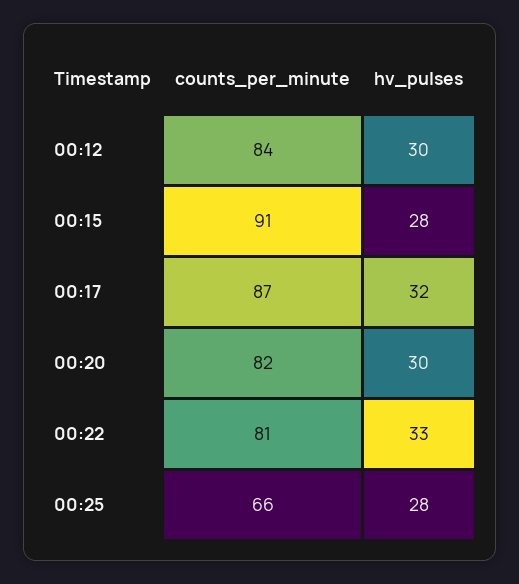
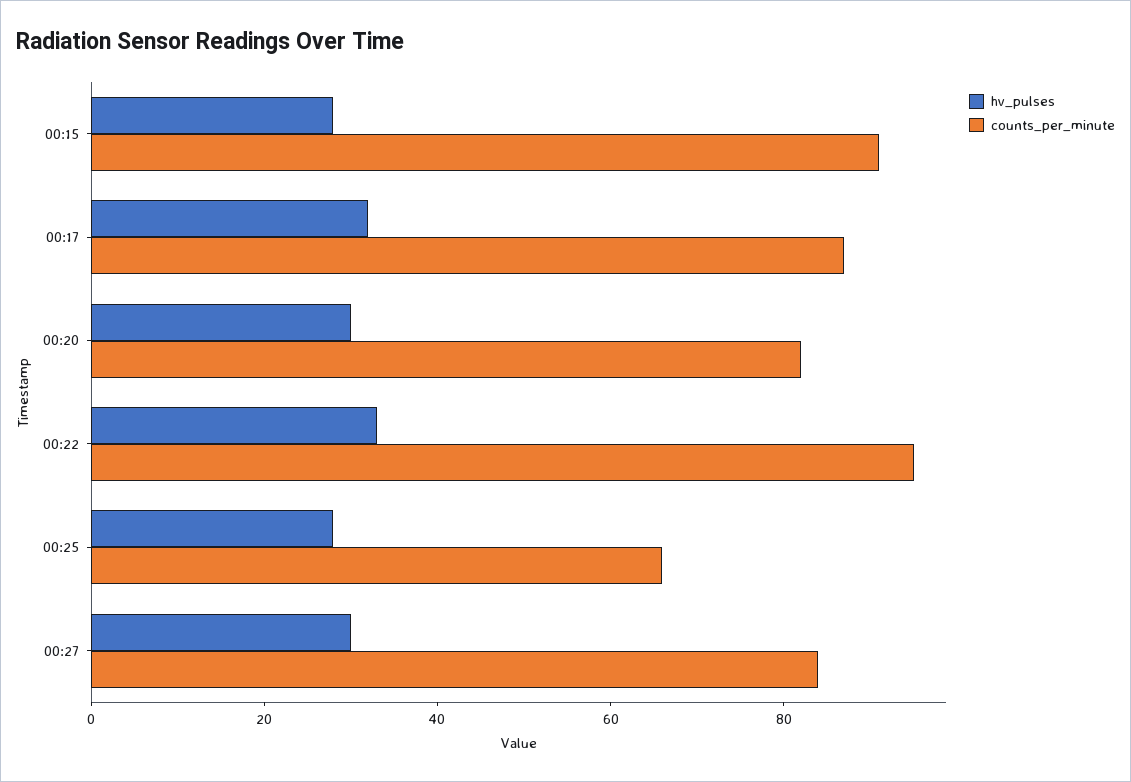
counts_per_minute, 00:12: 84 -> none
hv_pulses, 00:12: 30 -> none
counts_per_minute, 00:22: 81 -> 95
hv_pulses, 00:27: none -> 30
counts_per_minute, 00:27: none -> 85

